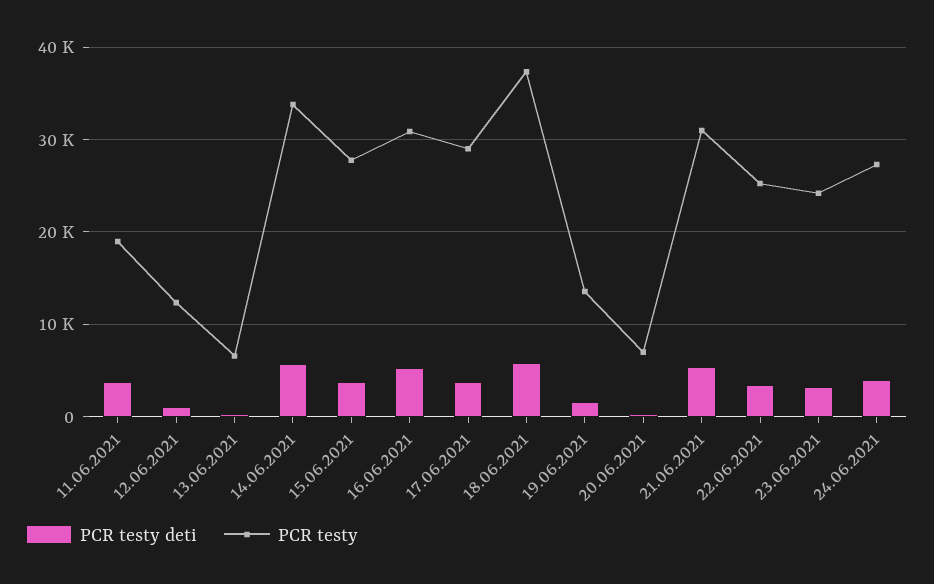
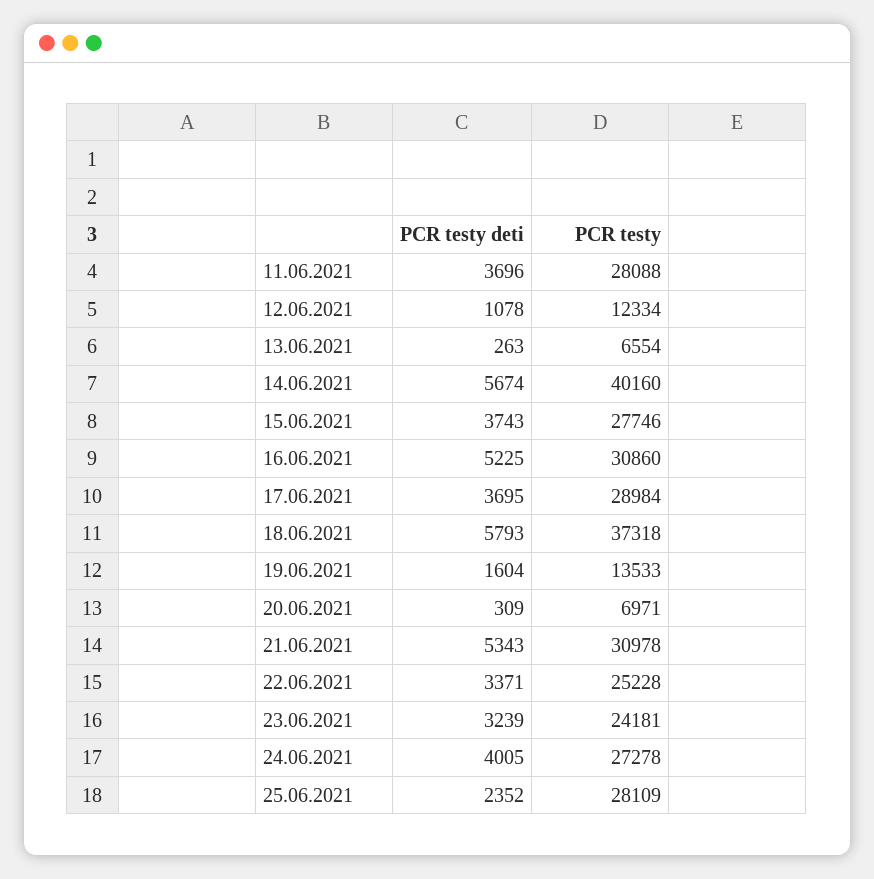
PCR testy, 11.06.2021: 19000 -> 28088
PCR testy, 14.06.2021: 34000 -> 40160
PCR testy deti, 25.06.2021: none -> 2352
PCR testy, 25.06.2021: none -> 28109

